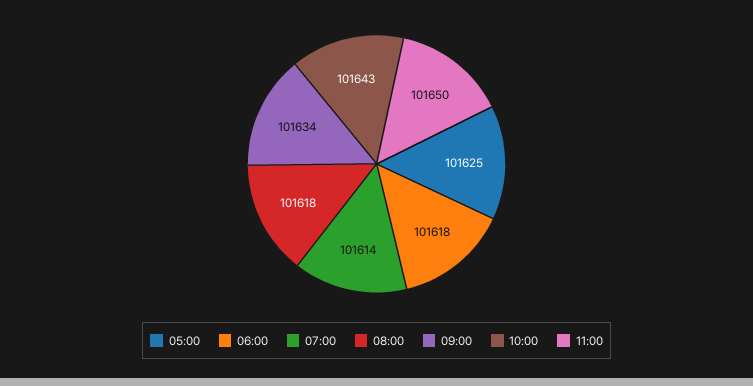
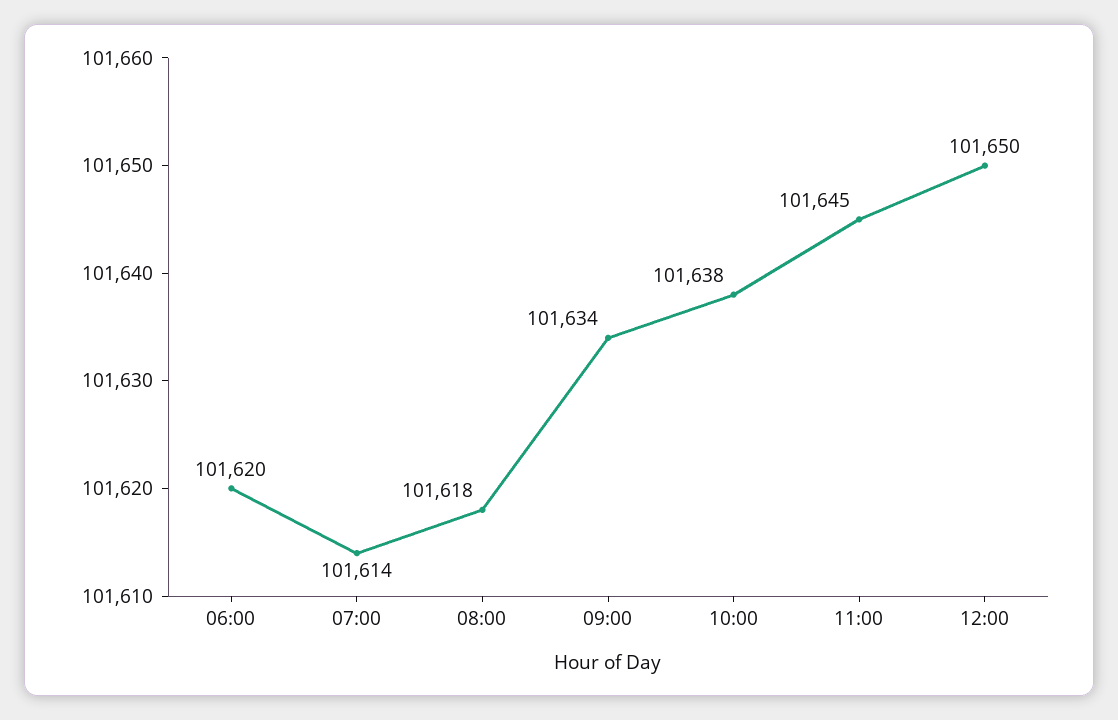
05:00: 101625 -> none
06:00: 101618 -> 101620
10:00: 101643 -> 101638
11:00: 101650 -> 101645
12:00: none -> 101650

